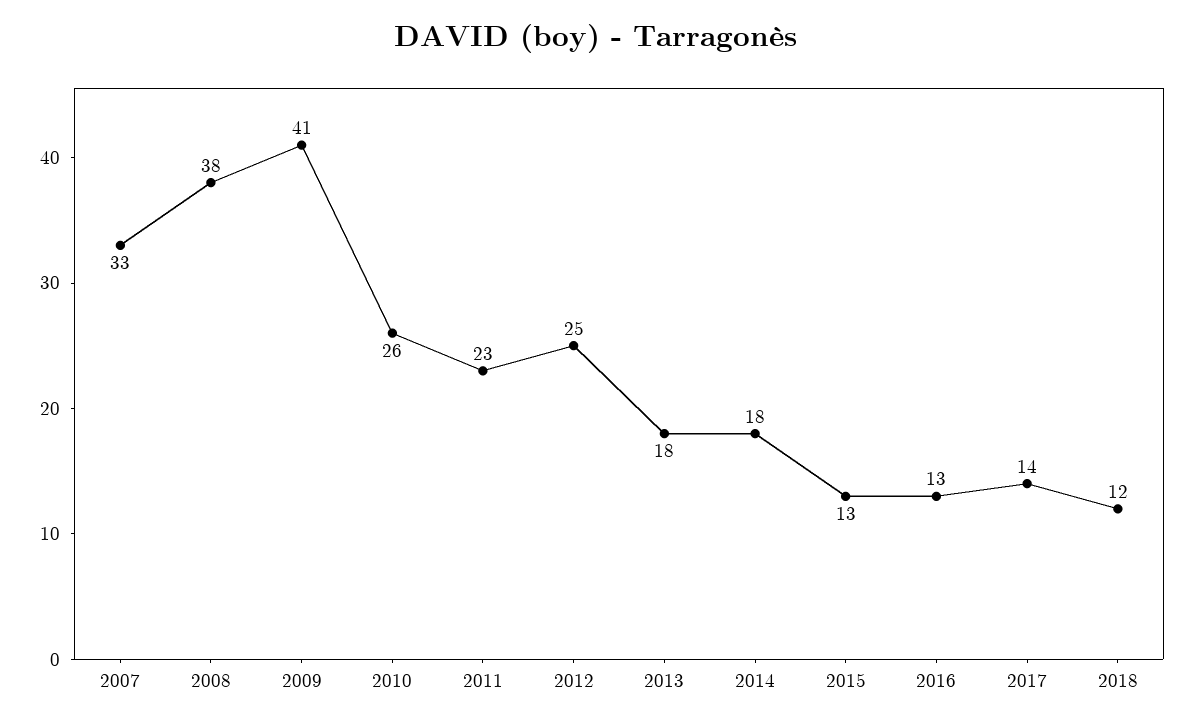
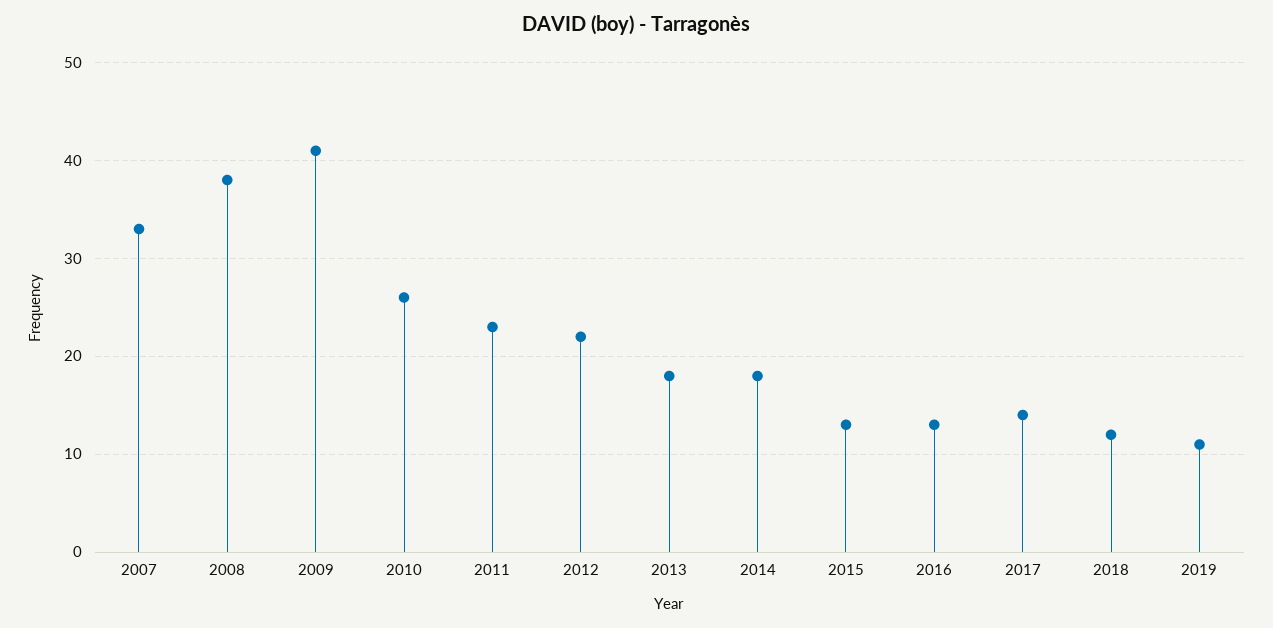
2012: 25 -> 22
2019: none -> 11

